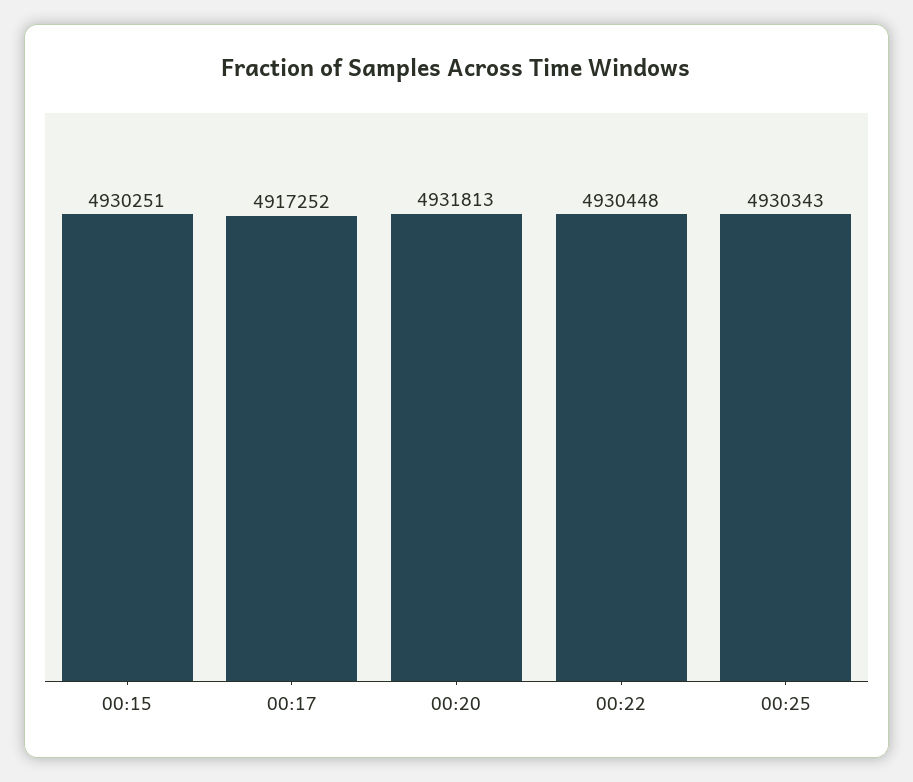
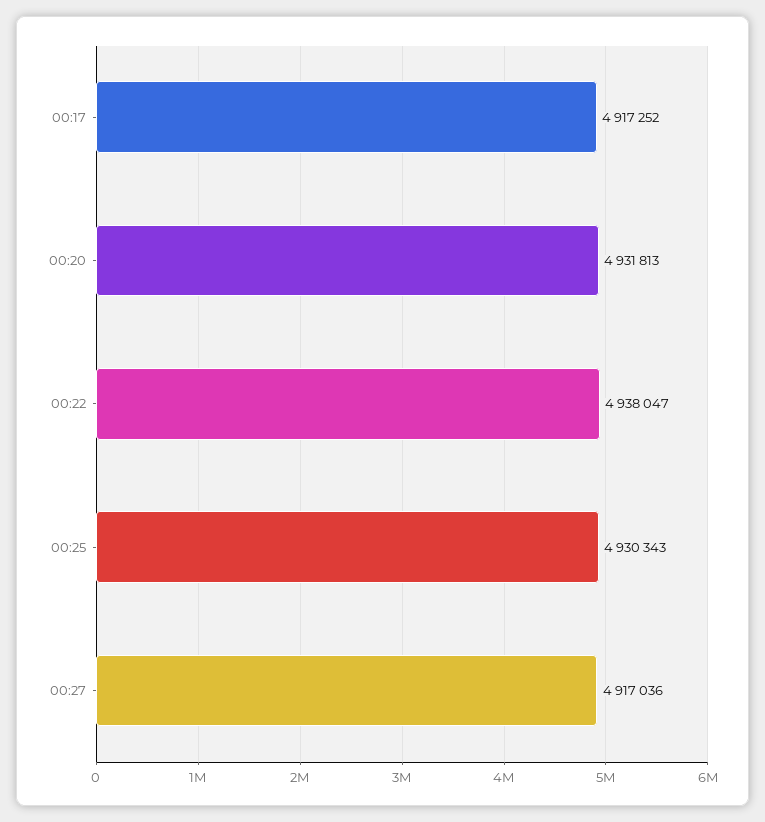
00:15: 4930251 -> none
00:22: 4930448 -> 4938047
00:27: none -> 4917036

